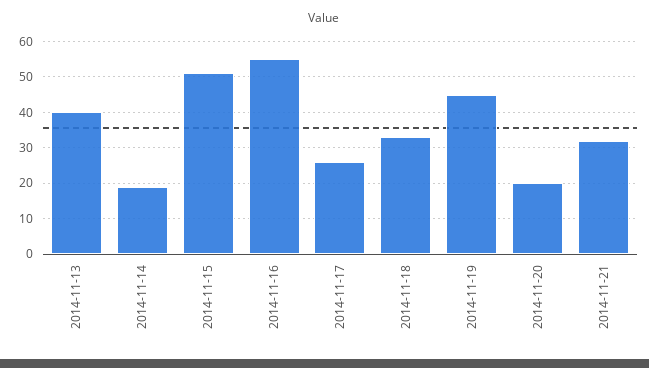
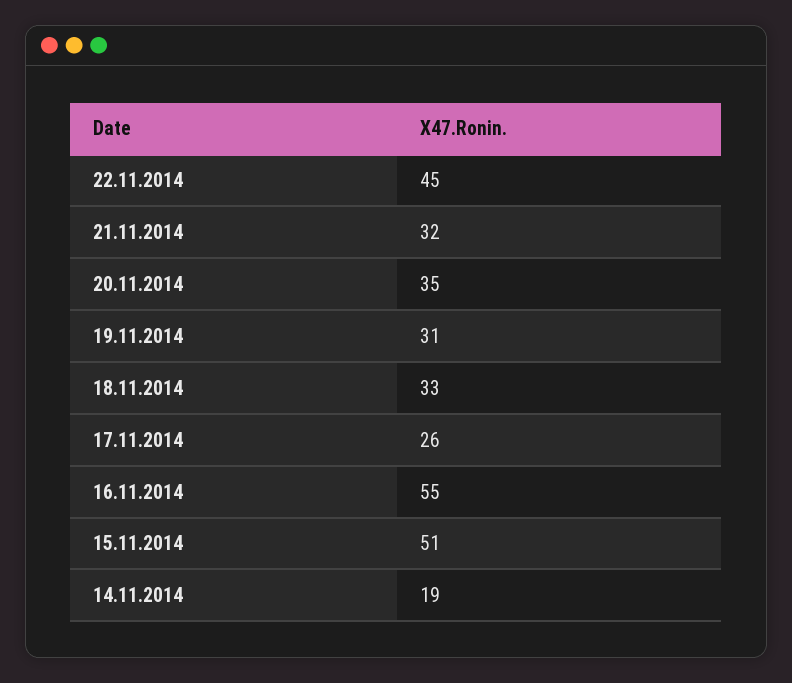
2014-11-13: 40 -> none
2014-11-19: 45 -> 31
2014-11-20: 20 -> 35
22.11.2014: none -> 45

